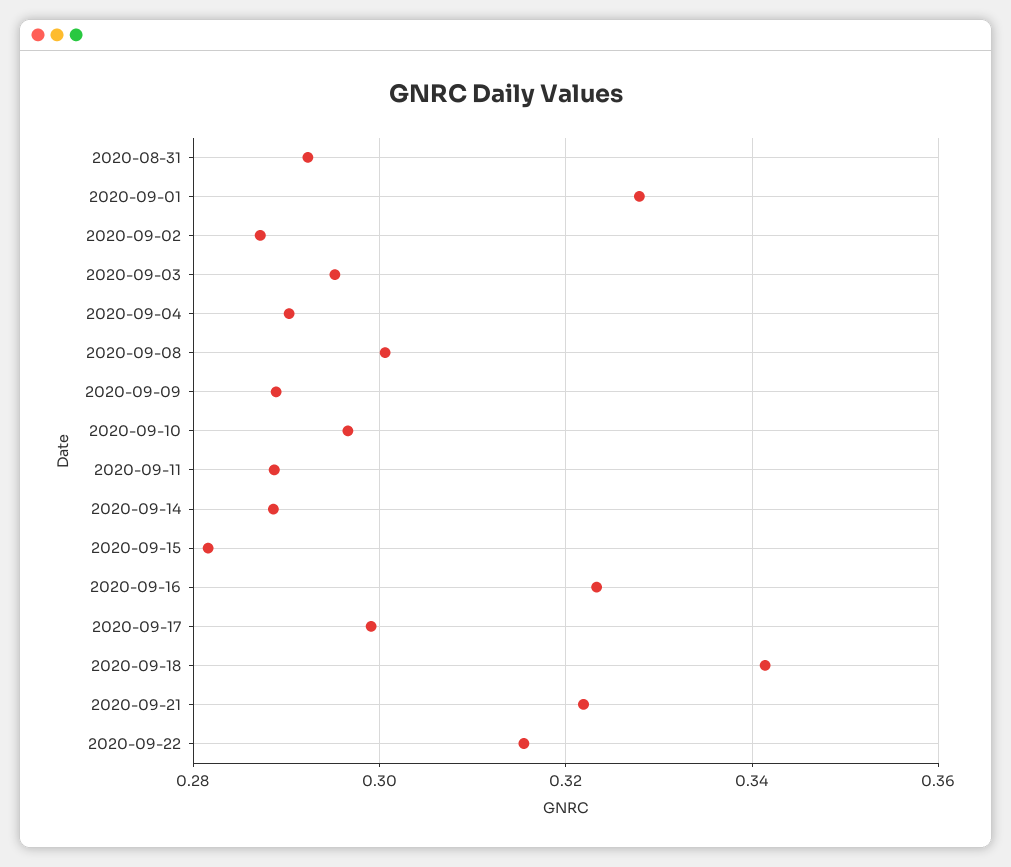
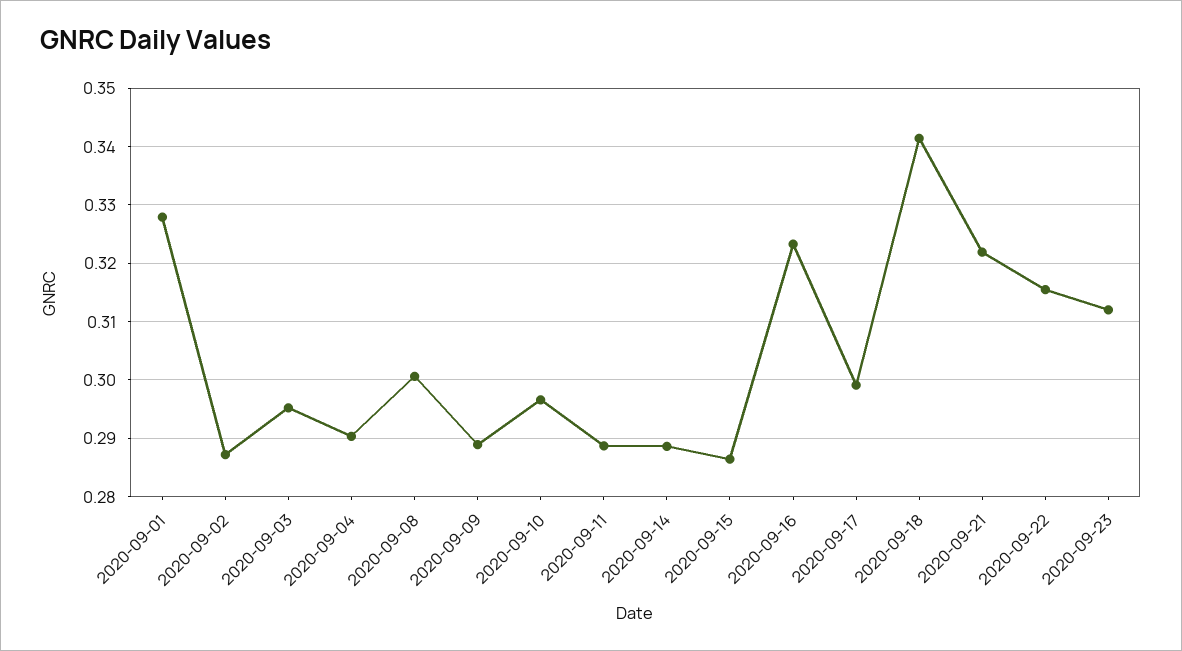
2020-08-31: 0.292 -> none
2020-09-15: 0.282 -> 0.286
2020-09-23: none -> 0.312

